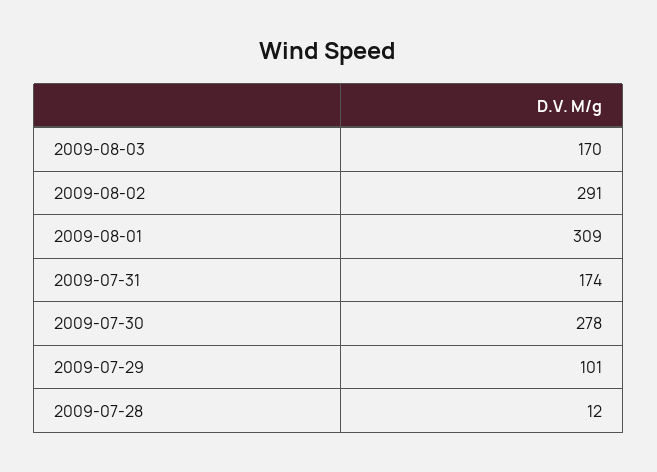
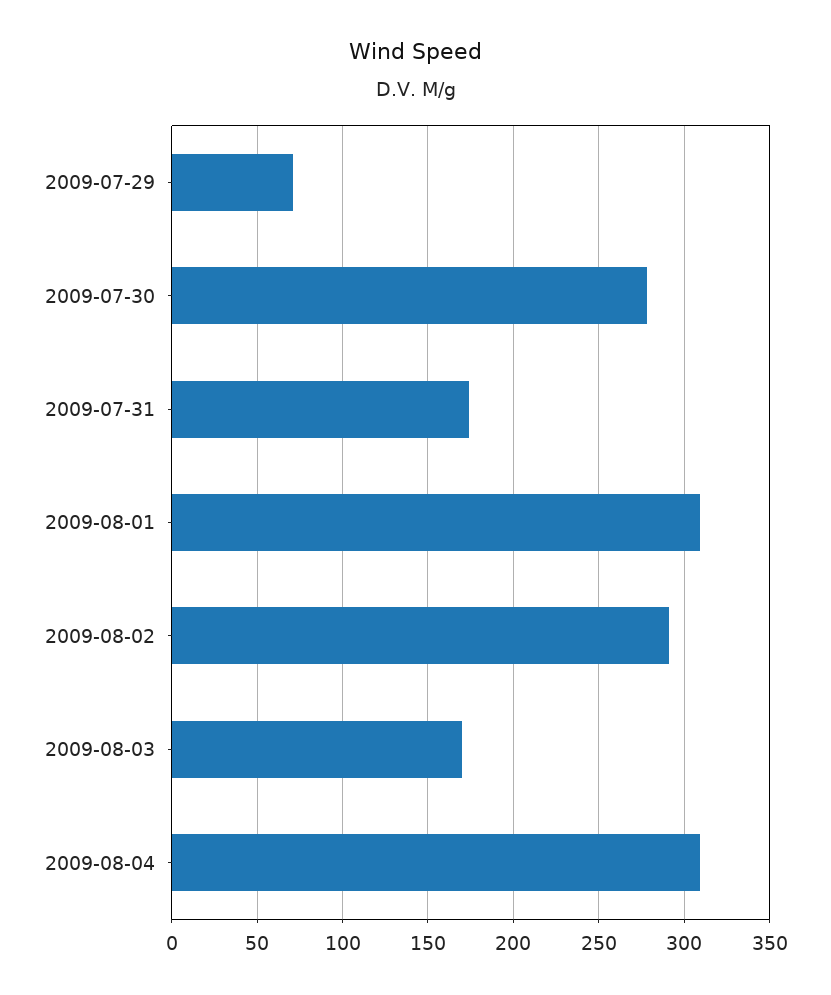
2009-07-29: 101 -> 70
2009-07-28: 12 -> none
2009-08-04: none -> 310

